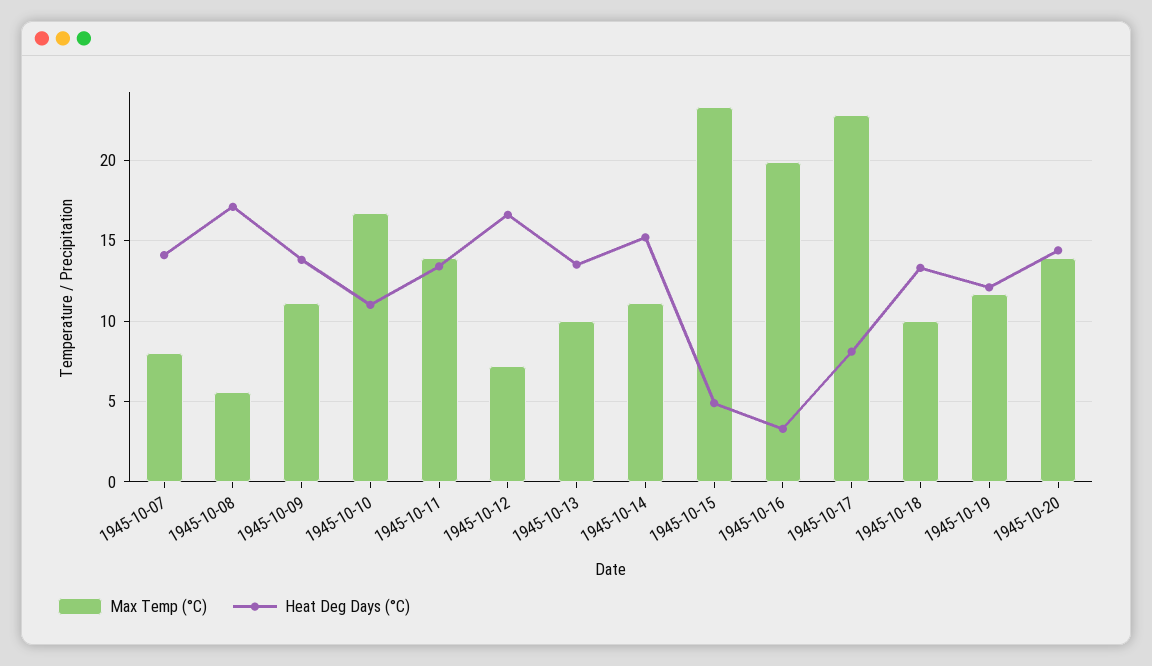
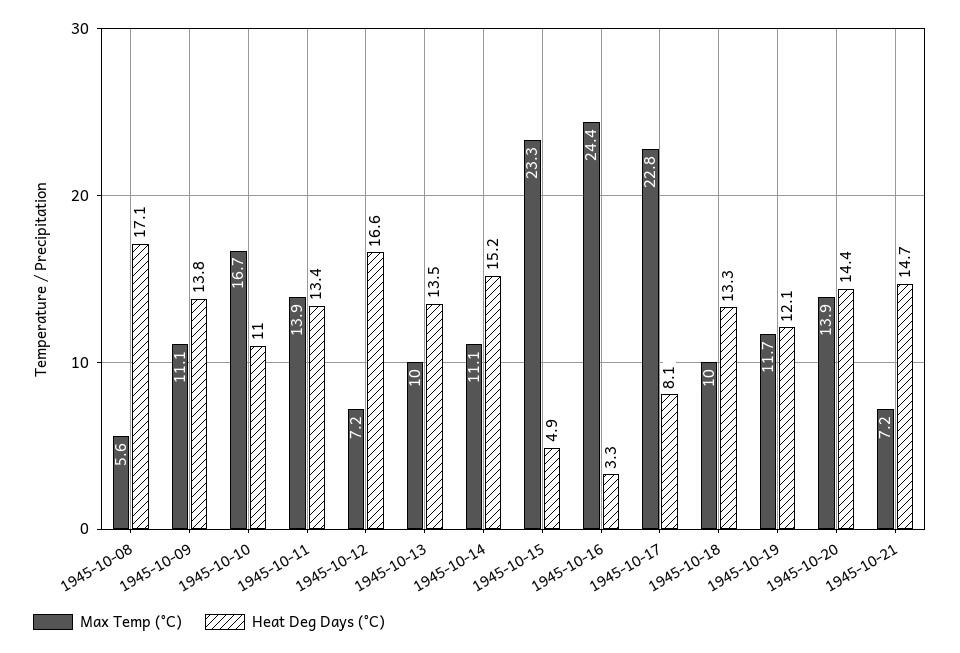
Max Temp (°C), 1945-10-07: 8 -> none
Heat Deg Days (°C), 1945-10-07: 14 -> none
Max Temp (°C), 1945-10-16: 20 -> 24.4
Max Temp (°C), 1945-10-21: none -> 7.2
Heat Deg Days (°C), 1945-10-21: none -> 14.7

